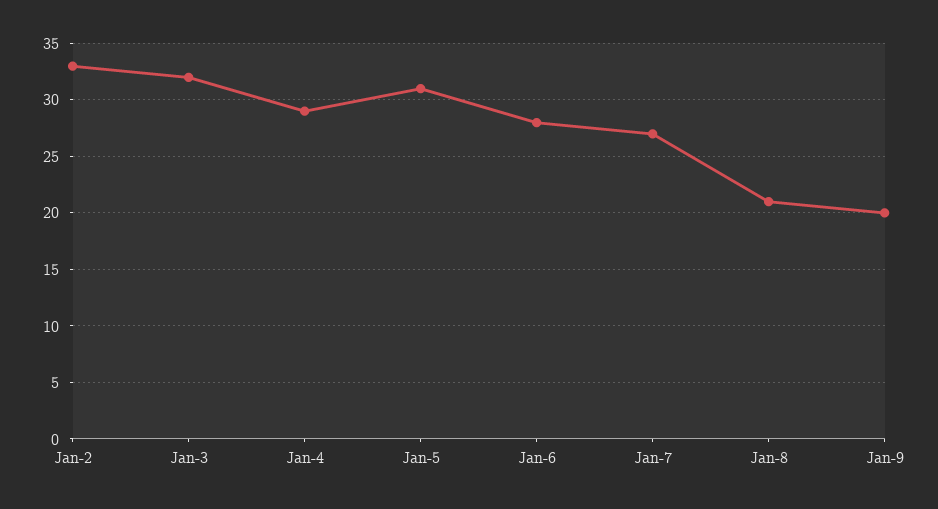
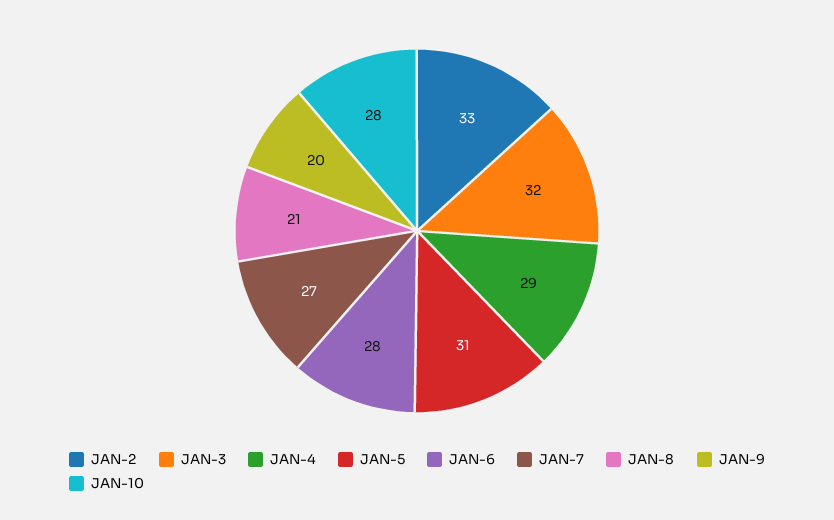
JAN-10: none -> 28

